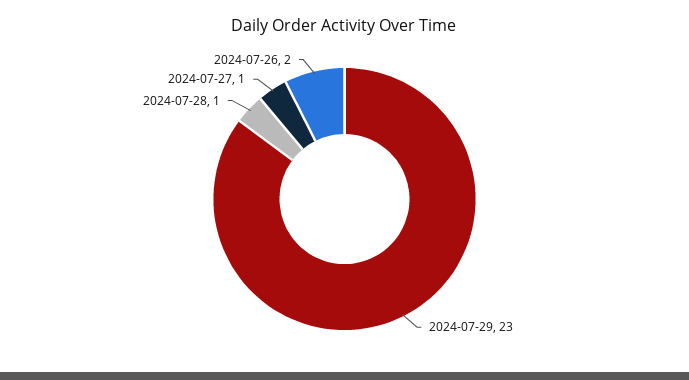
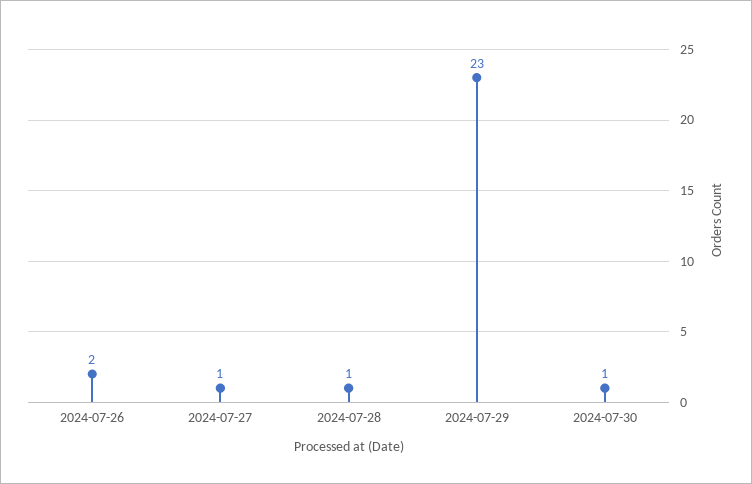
2024-07-30: none -> 1

